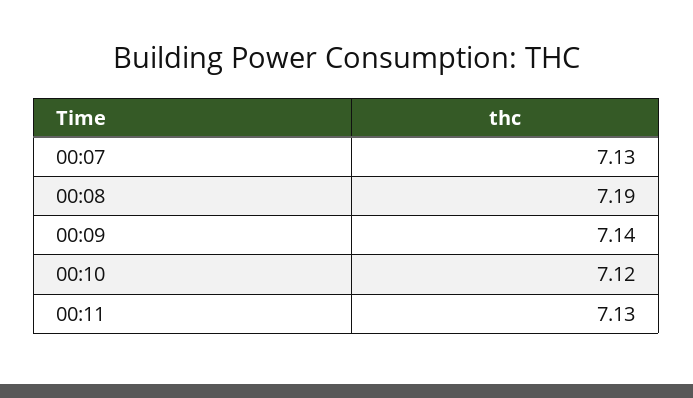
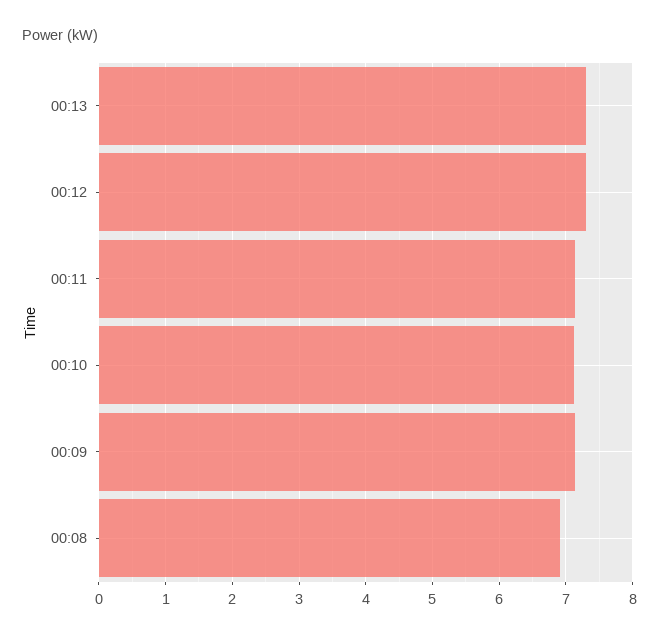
00:07: 7.13 -> none
00:08: 7.19 -> 6.9
00:13: none -> 7.3
00:12: none -> 7.3

